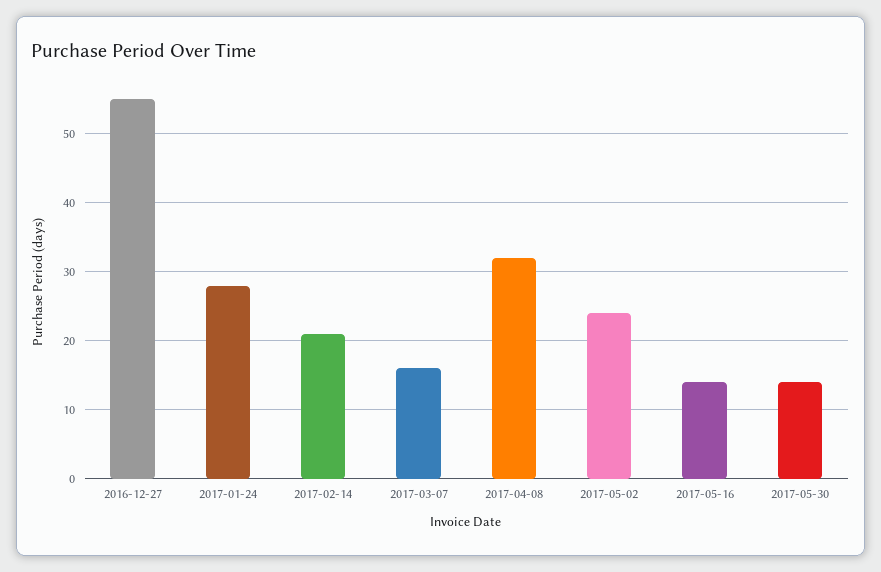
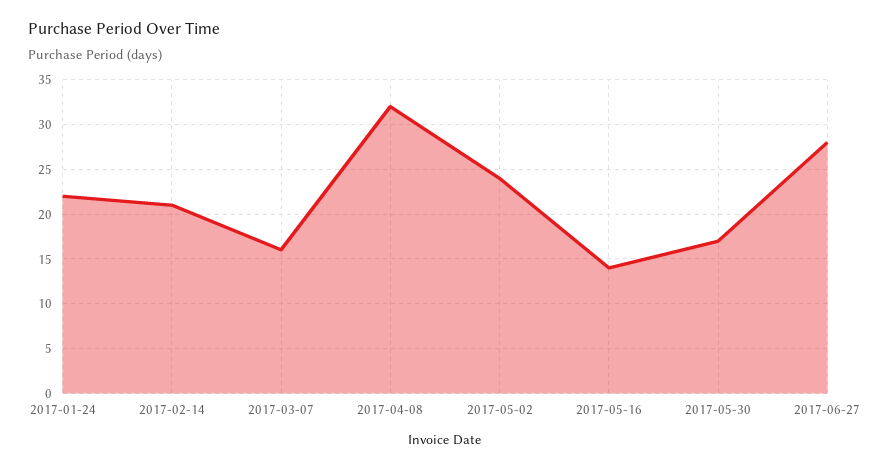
2016-12-27: 55 -> none
2017-01-24: 28 -> 22
2017-05-30: 14 -> 17
2017-06-27: none -> 28

